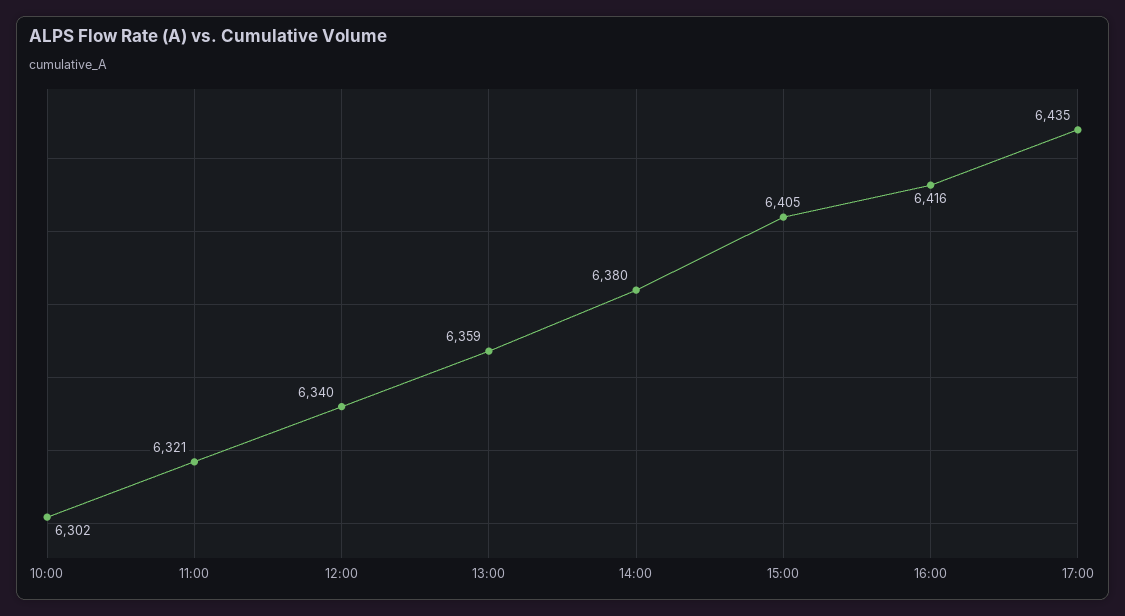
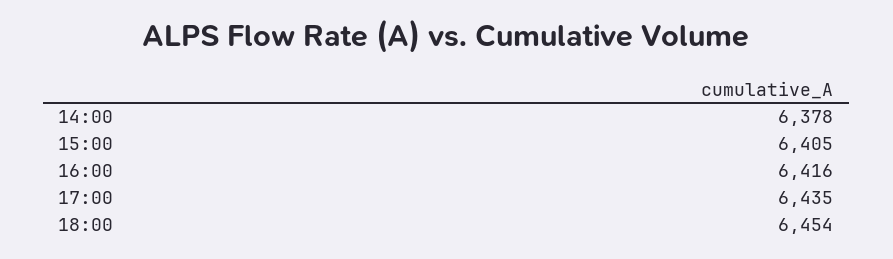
10:00: 6302 -> none
11:00: 6321 -> none
12:00: 6340 -> none
13:00: 6359 -> none
14:00: 6380 -> 6378
18:00: none -> 6454

